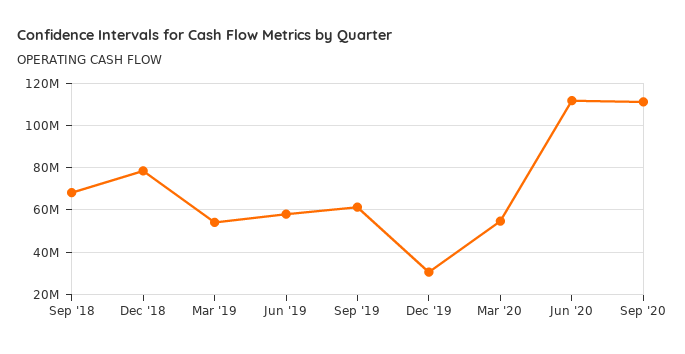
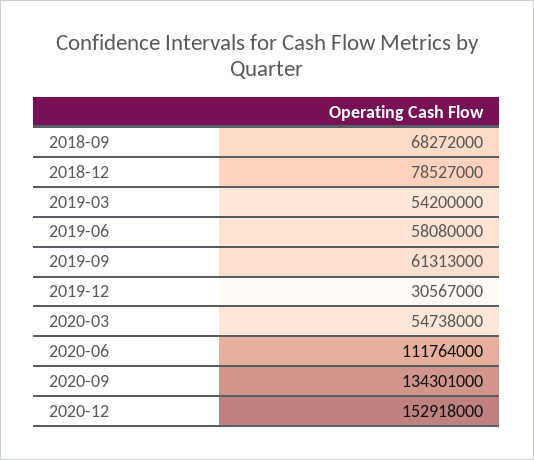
Sep '20: 110000000 -> 134301000
2020-12: none -> 152918000

